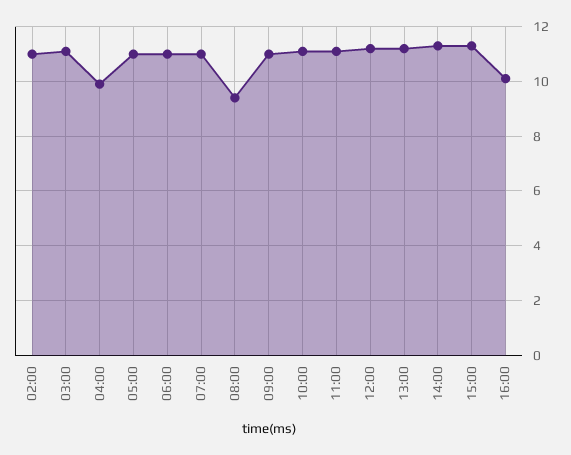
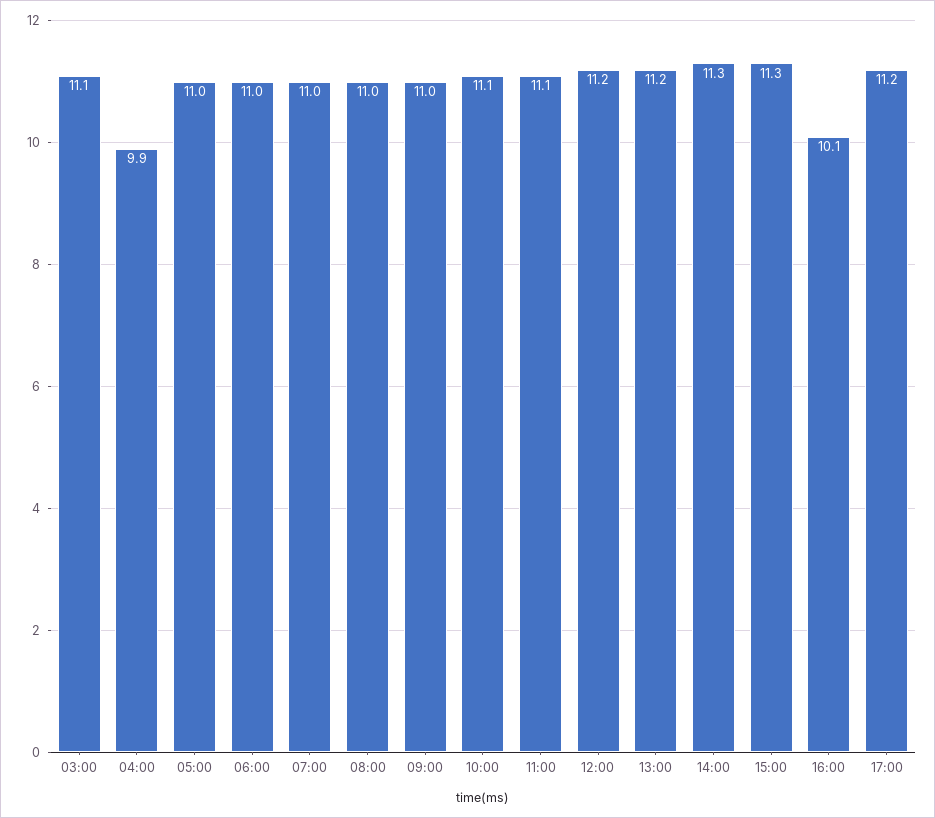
02:00: 11 -> none
08:00: 9.5 -> 11
17:00: none -> 11.2

